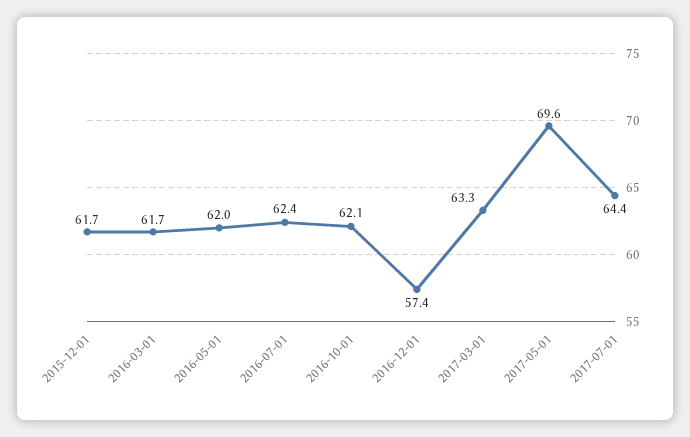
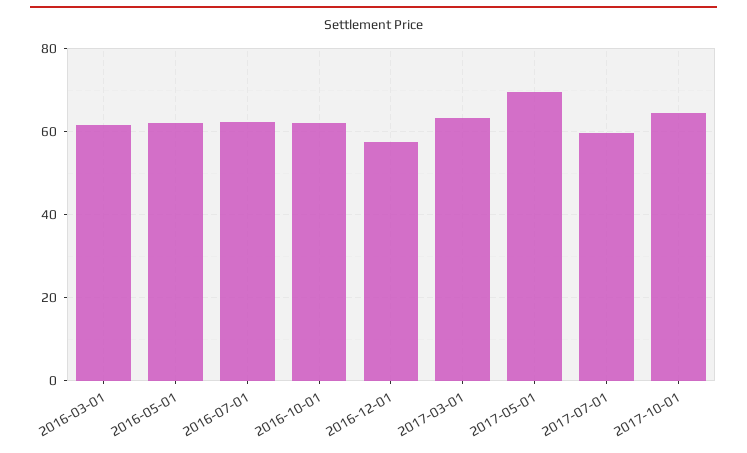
2015-12-01: 61.7 -> none
2017-07-01: 64.4 -> 60
2017-10-01: none -> 64

